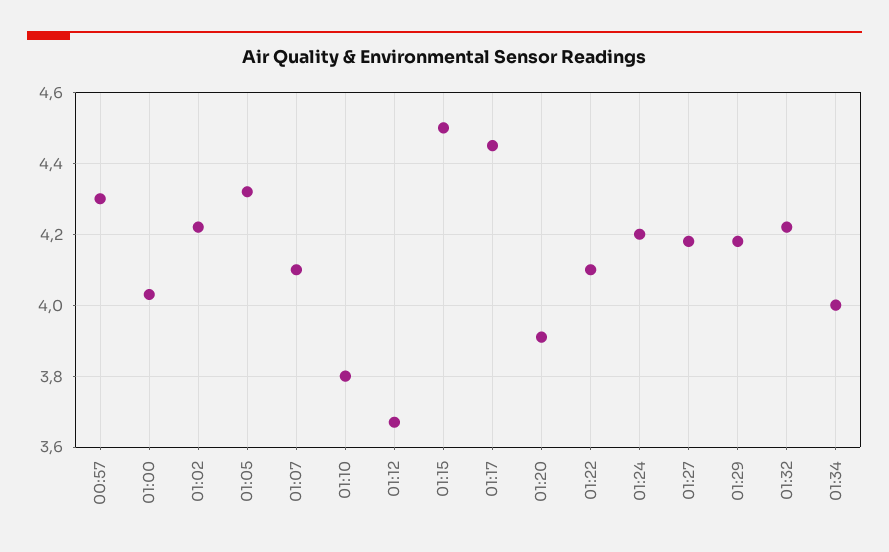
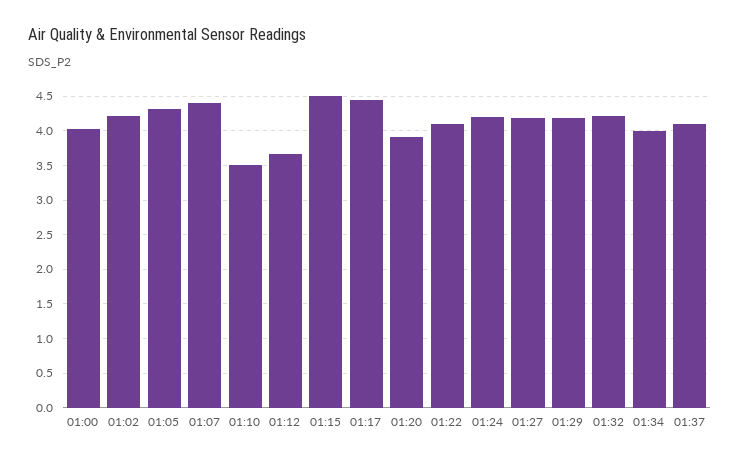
00:57: 4.3 -> none
01:07: 4.1 -> 4.4
01:10: 3.8 -> 3.5
01:37: none -> 4.1

